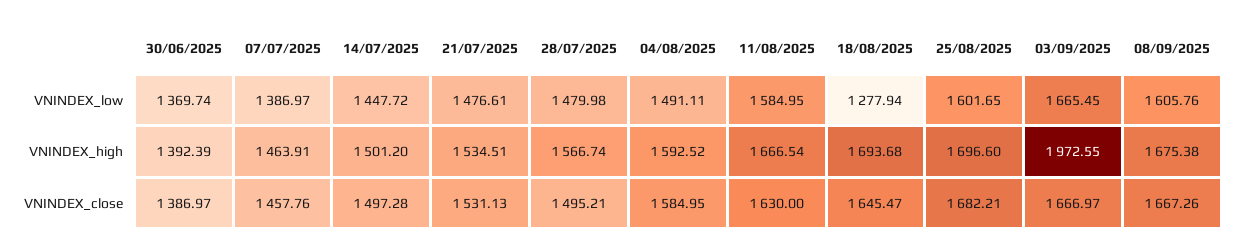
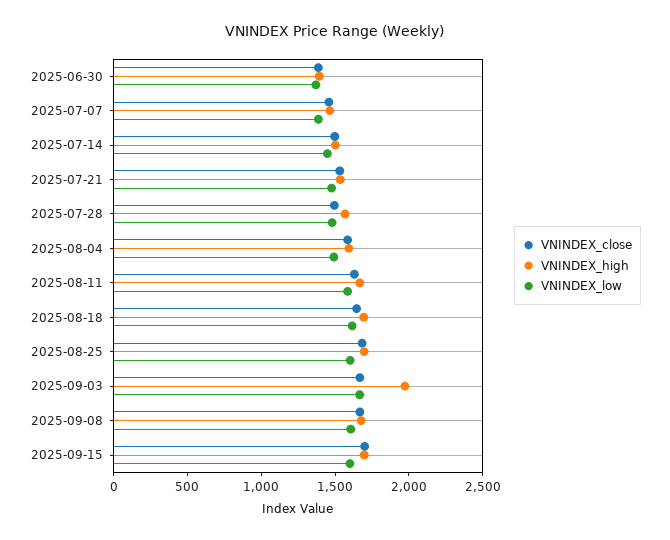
VNINDEX_low, 18/08/2025: 1277.94 -> 1600
VNINDEX_close, 2025-09-15: none -> 1700
VNINDEX_high, 2025-09-15: none -> 1700
VNINDEX_low, 2025-09-15: none -> 1600

